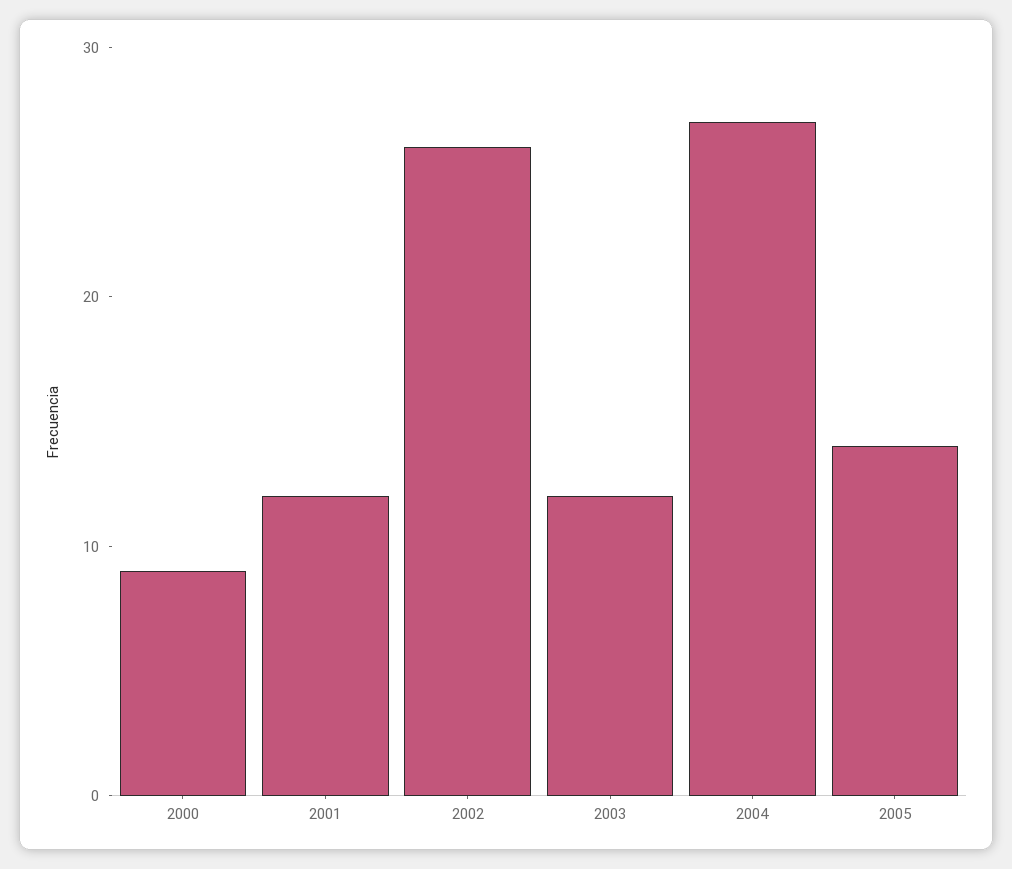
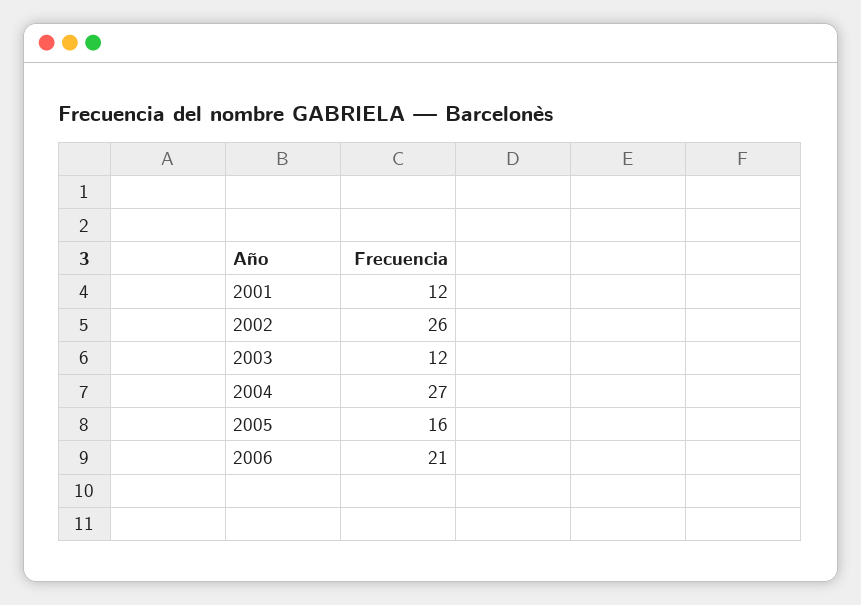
2000: 9 -> none
2005: 14 -> 16
2006: none -> 21

